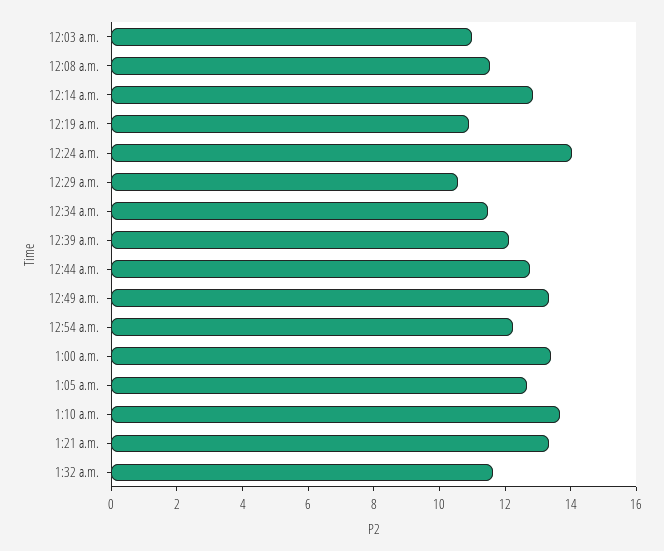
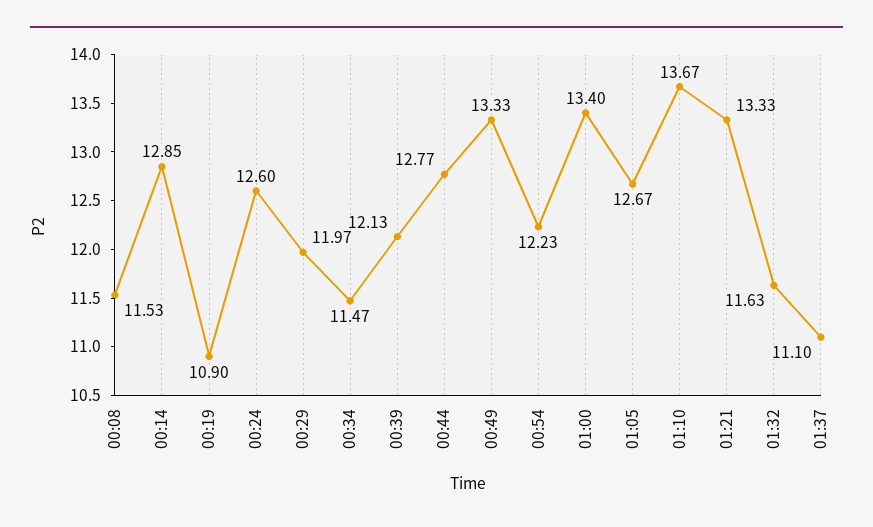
12:03 a.m.: 11 -> none
12:24 a.m.: 14 -> 12.6
12:29 a.m.: 10.5 -> 11.97
01:37: none -> 11.1

